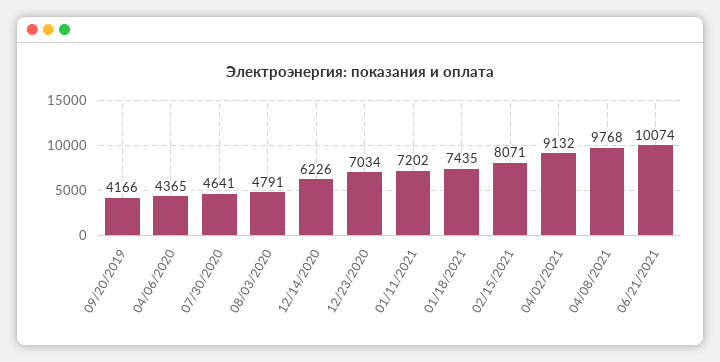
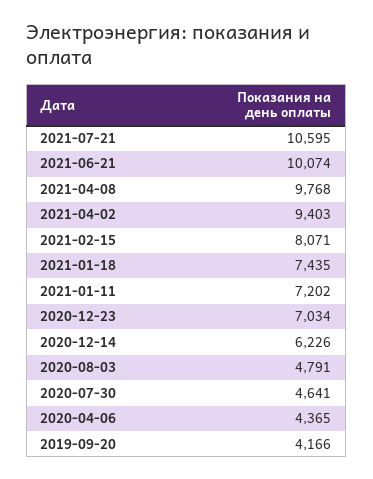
04/02/2021: 9132 -> 9403
2021-07-21: none -> 10595

